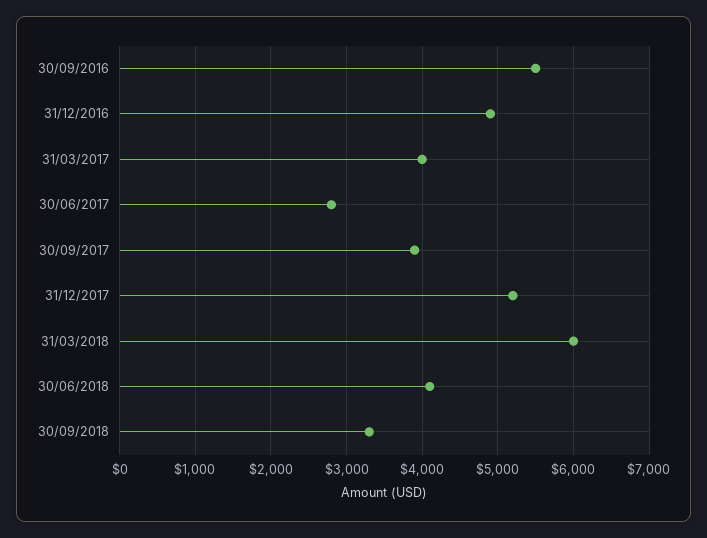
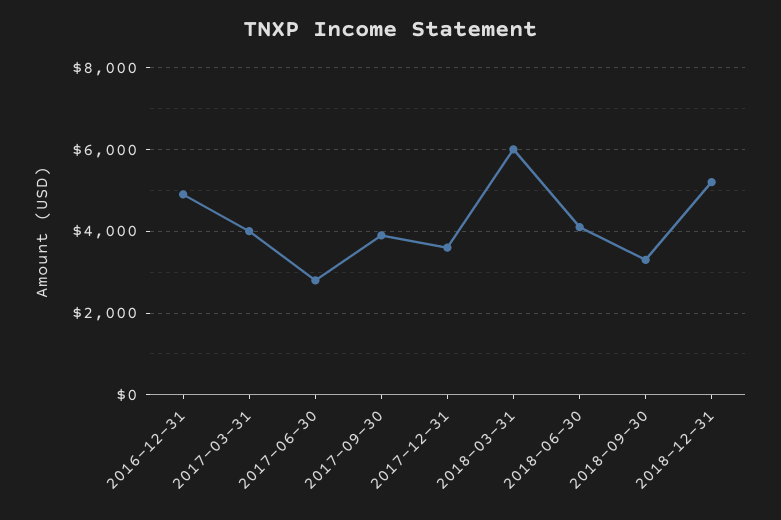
30/09/2016: 5500 -> none
31/12/2017: 5200 -> 3600
2018-12-31: none -> 5200

